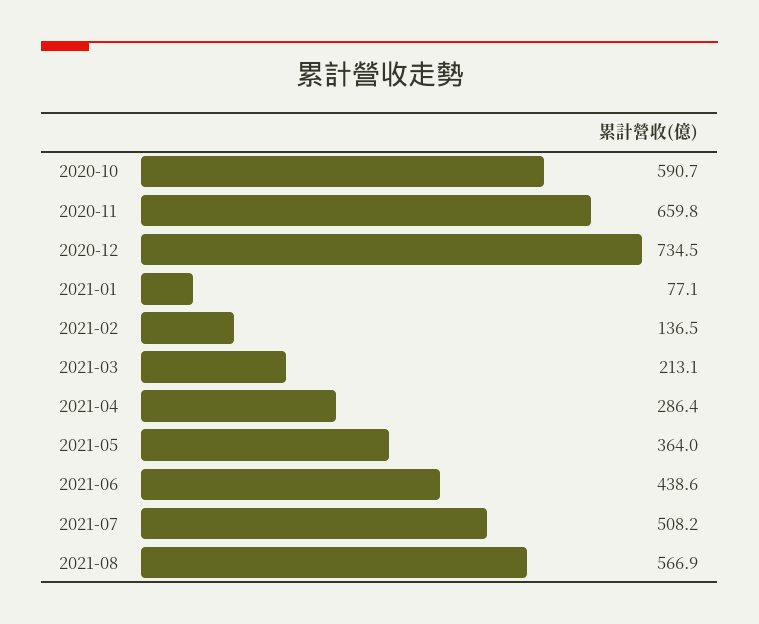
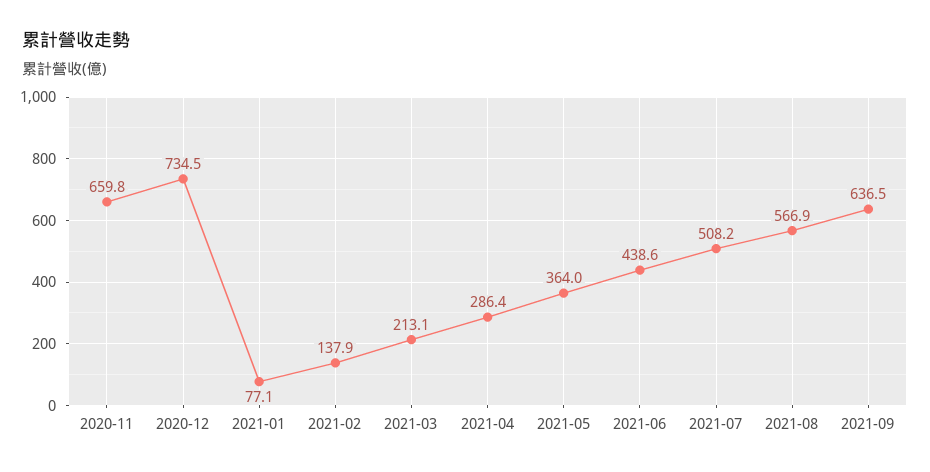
2020-10: 590.7 -> none
2021-02: 136.5 -> 137.9
2021-09: none -> 636.5

